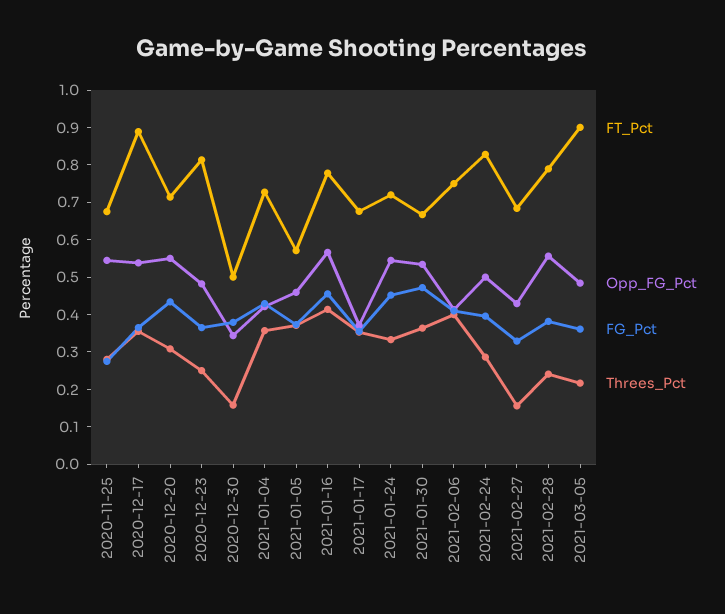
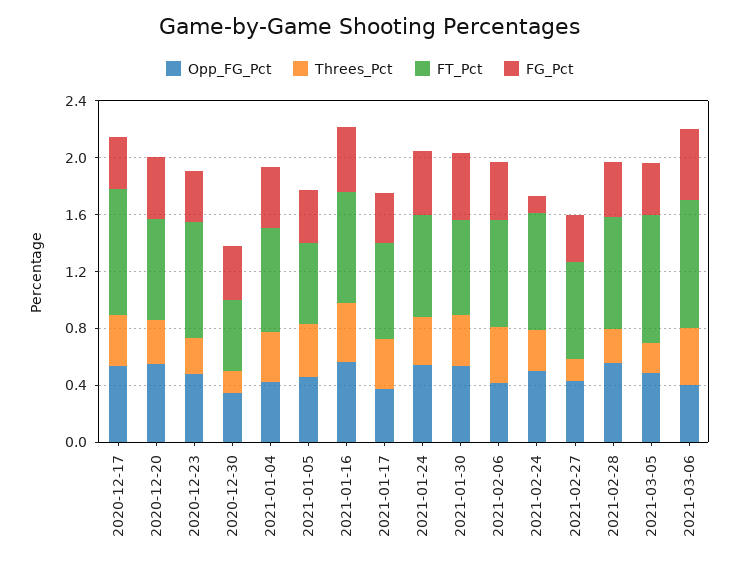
FT_Pct, 2020-11-25: 0.675 -> none
Opp_FG_Pct, 2020-11-25: 0.55 -> none
FG_Pct, 2020-11-25: 0.275 -> none
Threes_Pct, 2020-11-25: 0.275 -> none
FG_Pct, 2021-02-24: 0.4 -> 0.1
Opp_FG_Pct, 2021-03-06: none -> 0.4
Threes_Pct, 2021-03-06: none -> 0.4
FT_Pct, 2021-03-06: none -> 0.9
FG_Pct, 2021-03-06: none -> 0.5

